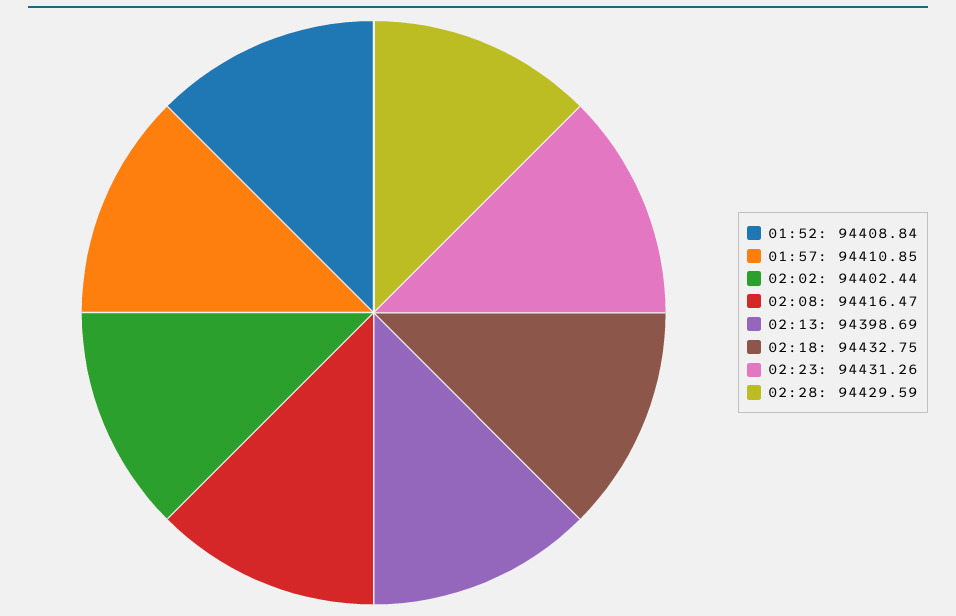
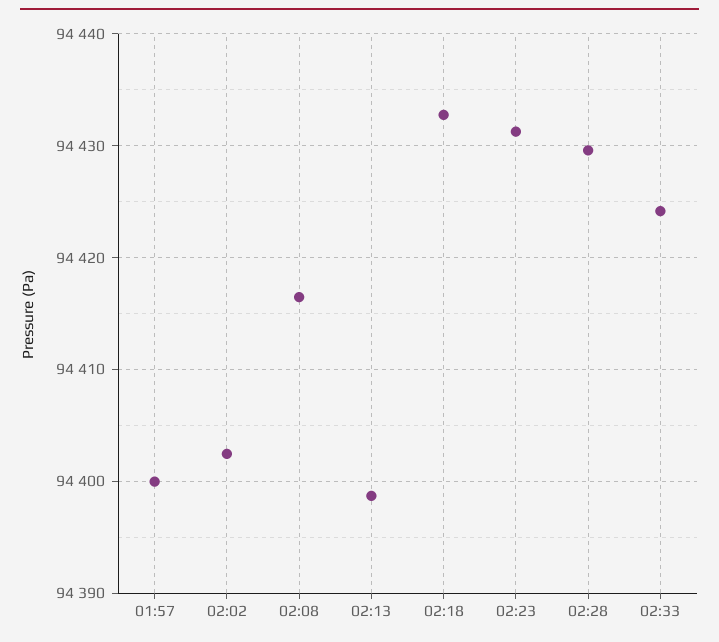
01:52: 94408.84 -> none
01:57: 94410.85 -> 94400
02:33: none -> 94424

